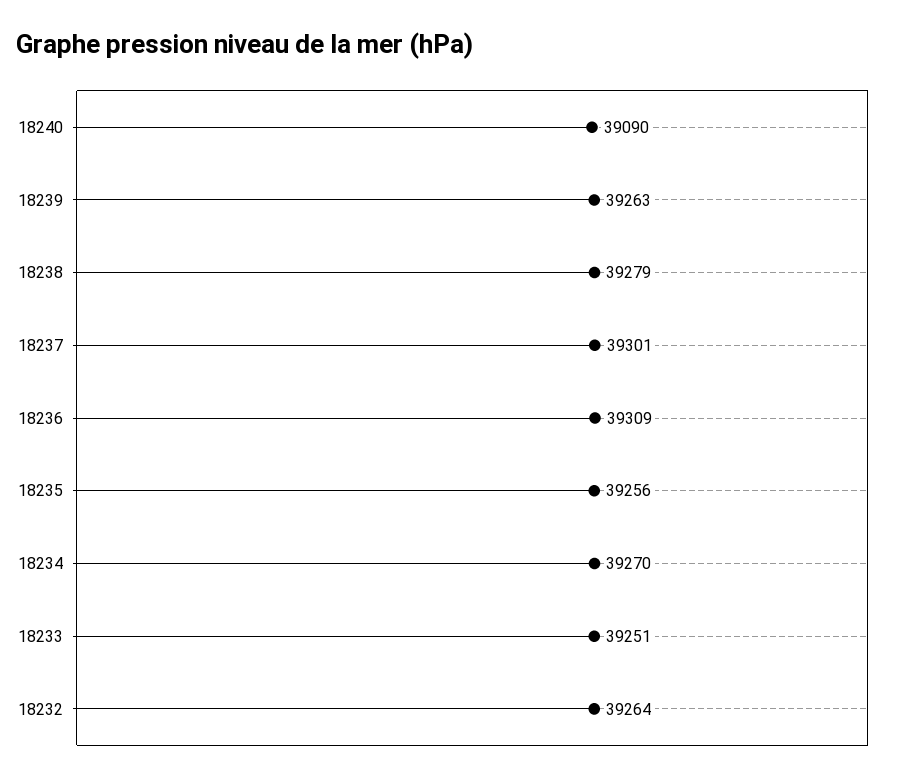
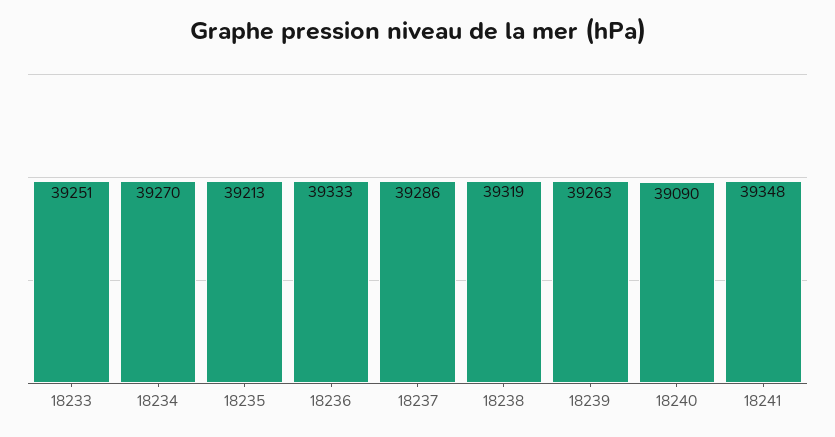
18238: 39279 -> 39319
18237: 39301 -> 39286
18236: 39309 -> 39333
18235: 39256 -> 39213
18232: 39264 -> none
18241: none -> 39348

